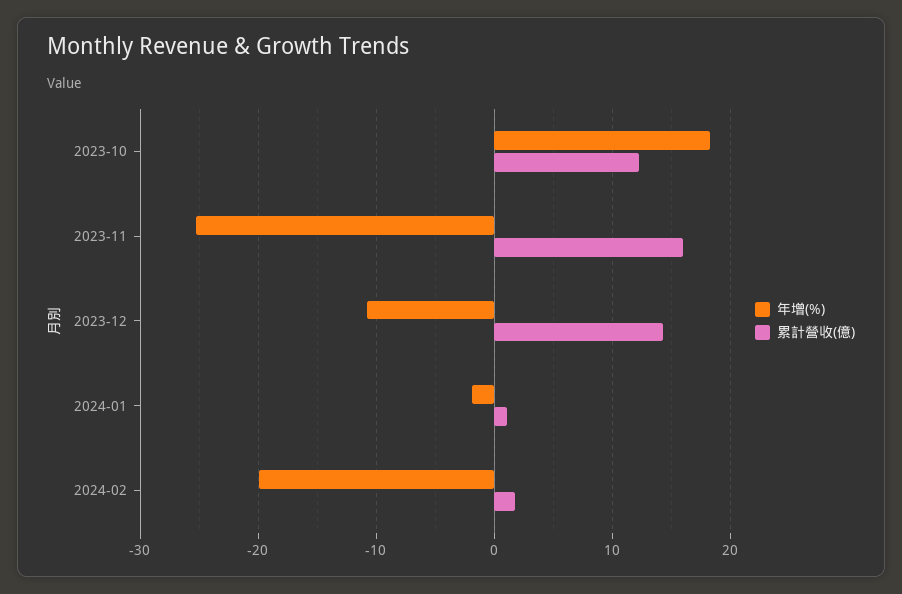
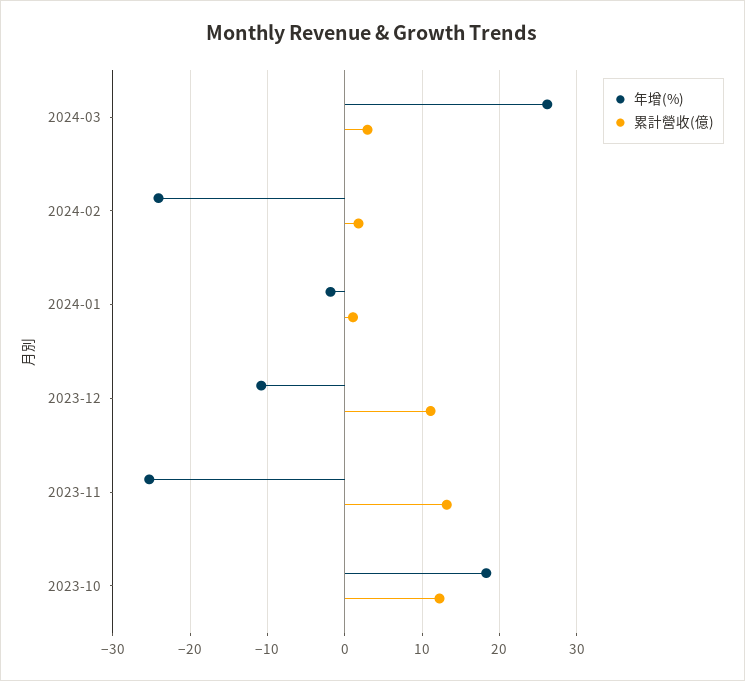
累計營收(億), 2023-11: 16 -> 13
累計營收(億), 2023-12: 14 -> 11
年增(%), 2024-02: -20 -> -24
年增(%), 2024-03: none -> 26
累計營收(億), 2024-03: none -> 3

